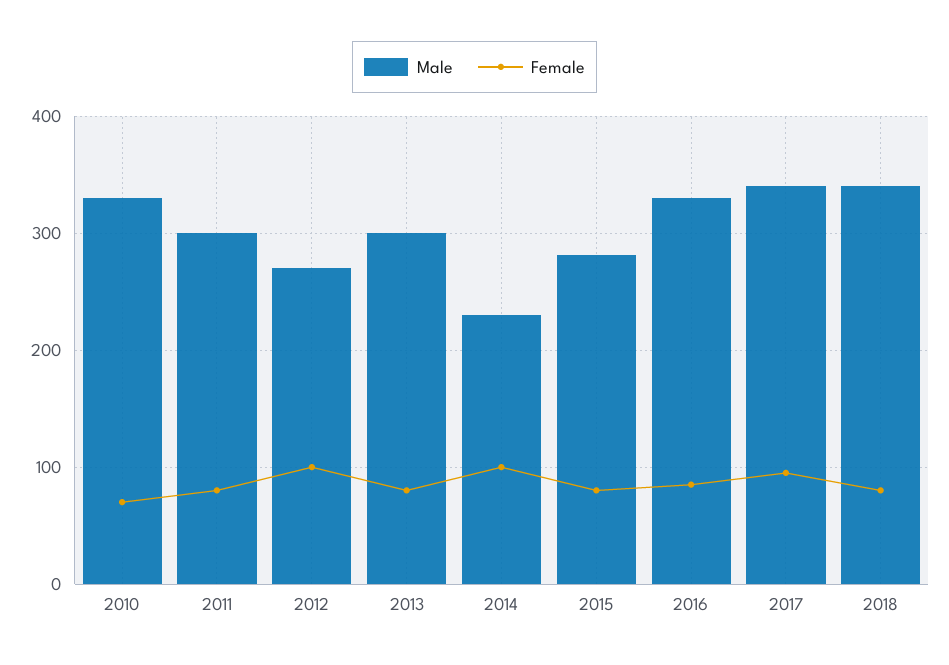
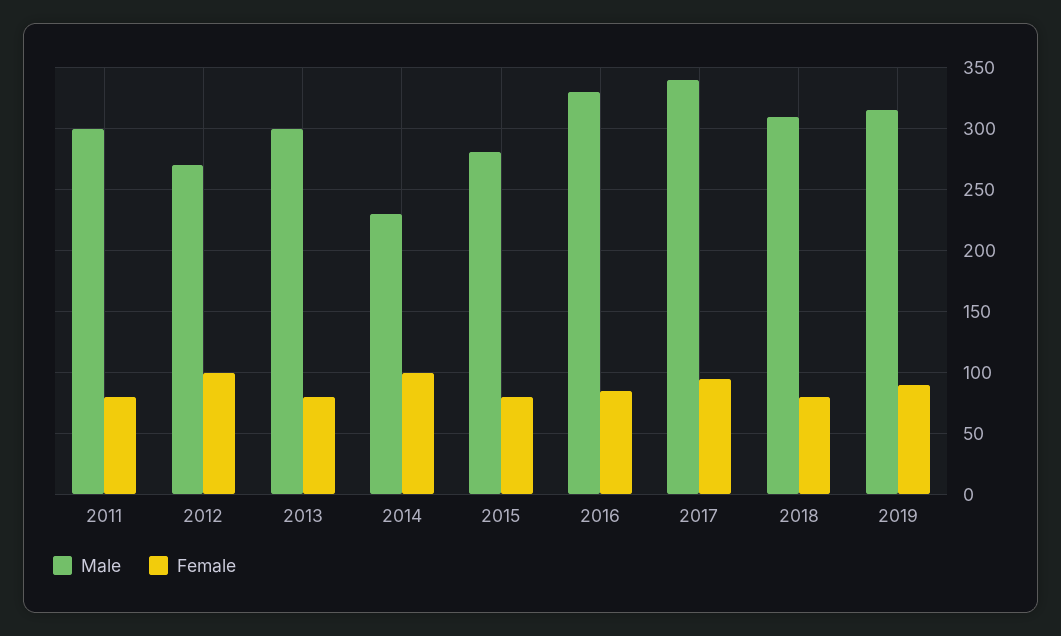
Male, 2010: 330 -> none
Female, 2010: 70 -> none
Male, 2018: 340 -> 310
Male, 2019: none -> 315
Female, 2019: none -> 90

